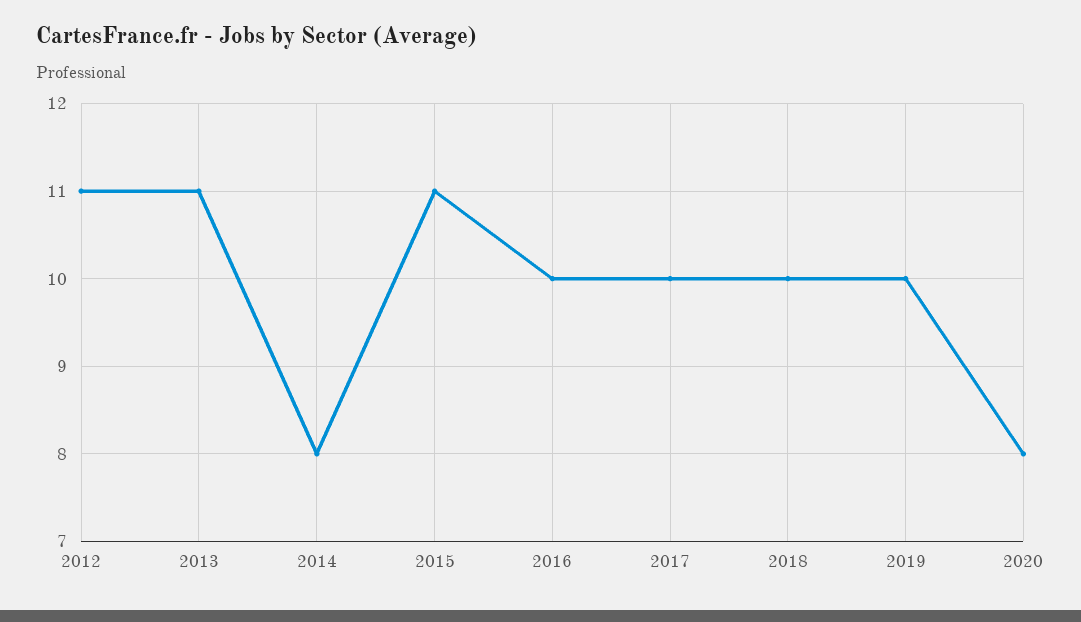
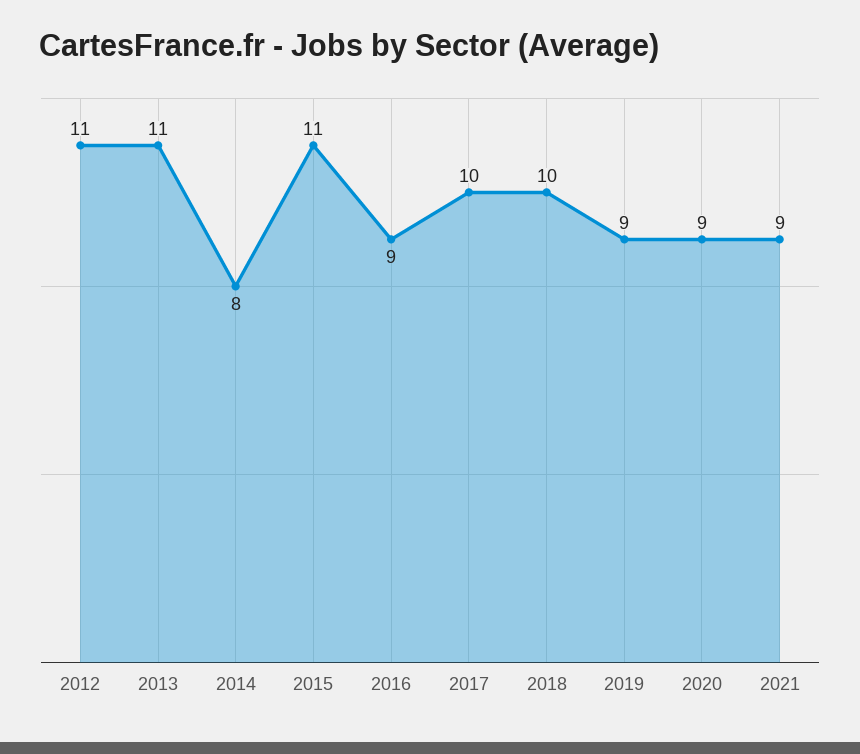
2016: 10 -> 9
2019: 10 -> 9
2020: 8 -> 9
2021: none -> 9

